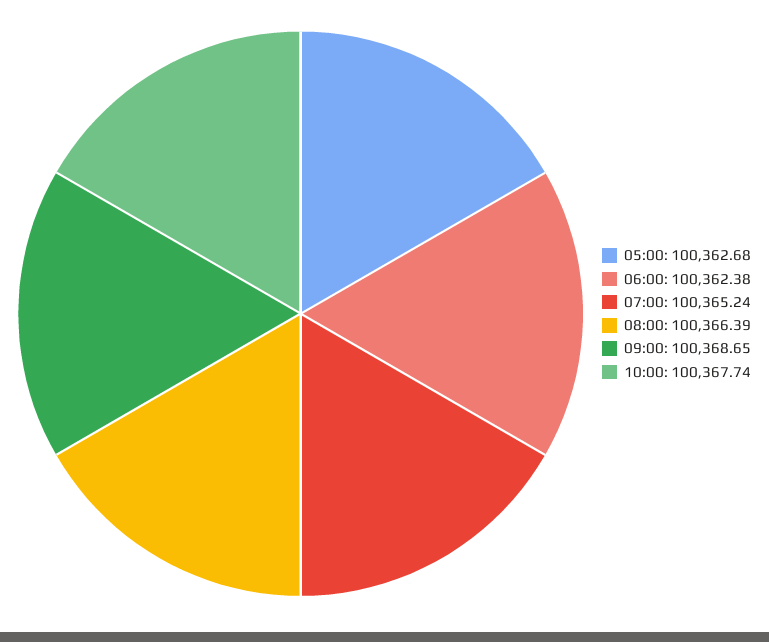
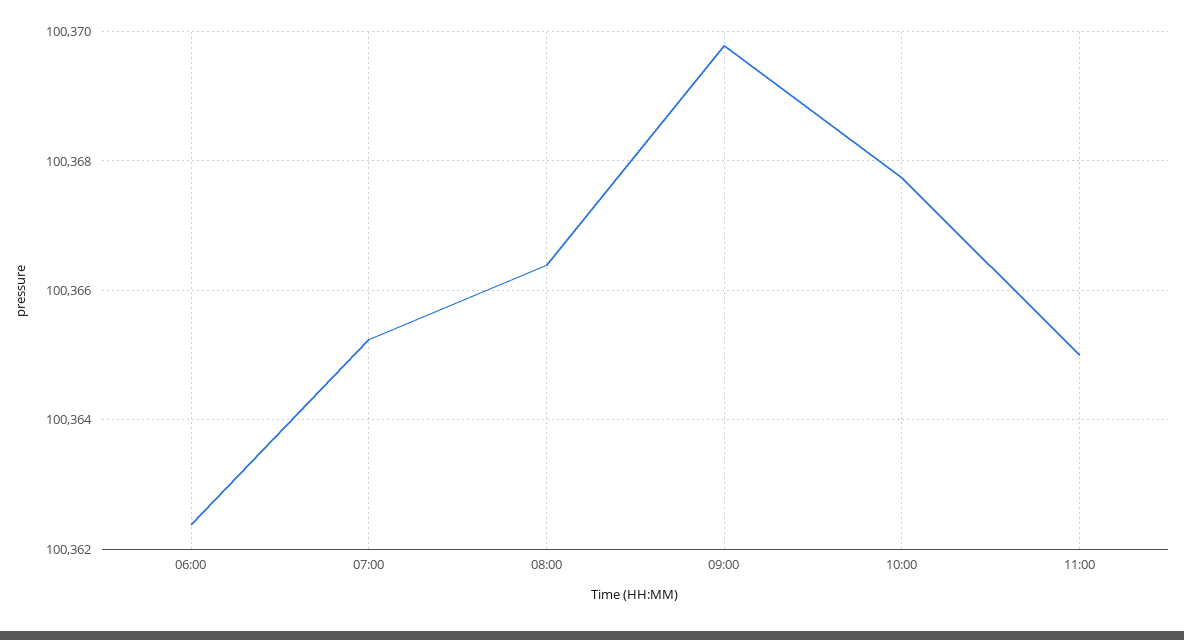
05:00: 100362.68 -> none
09:00: 100368.65 -> 100369.8
11:00: none -> 100365

